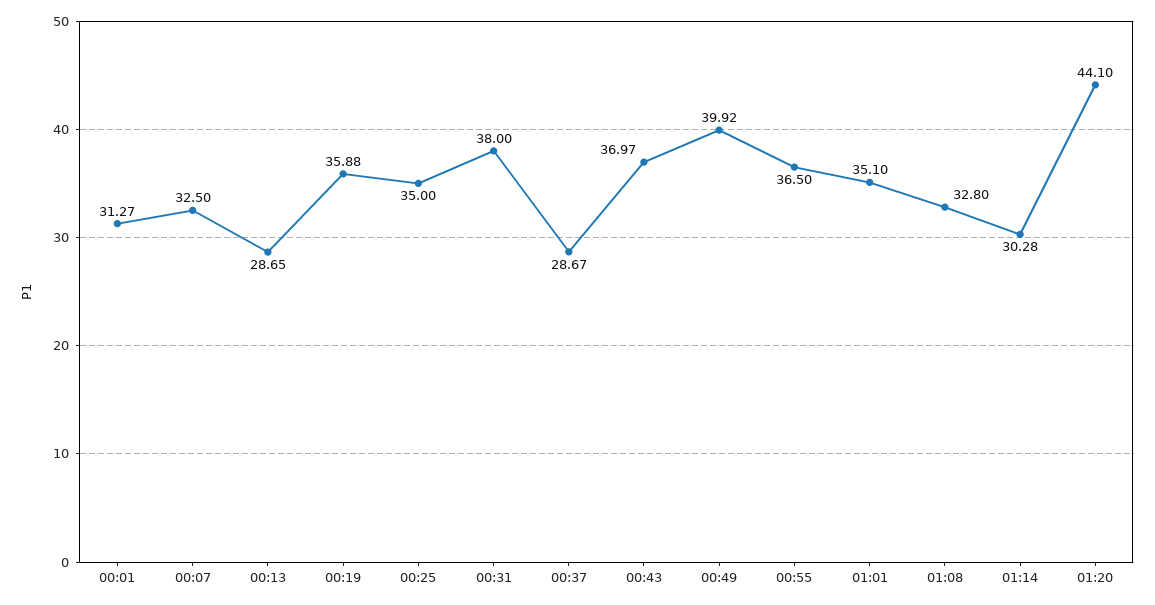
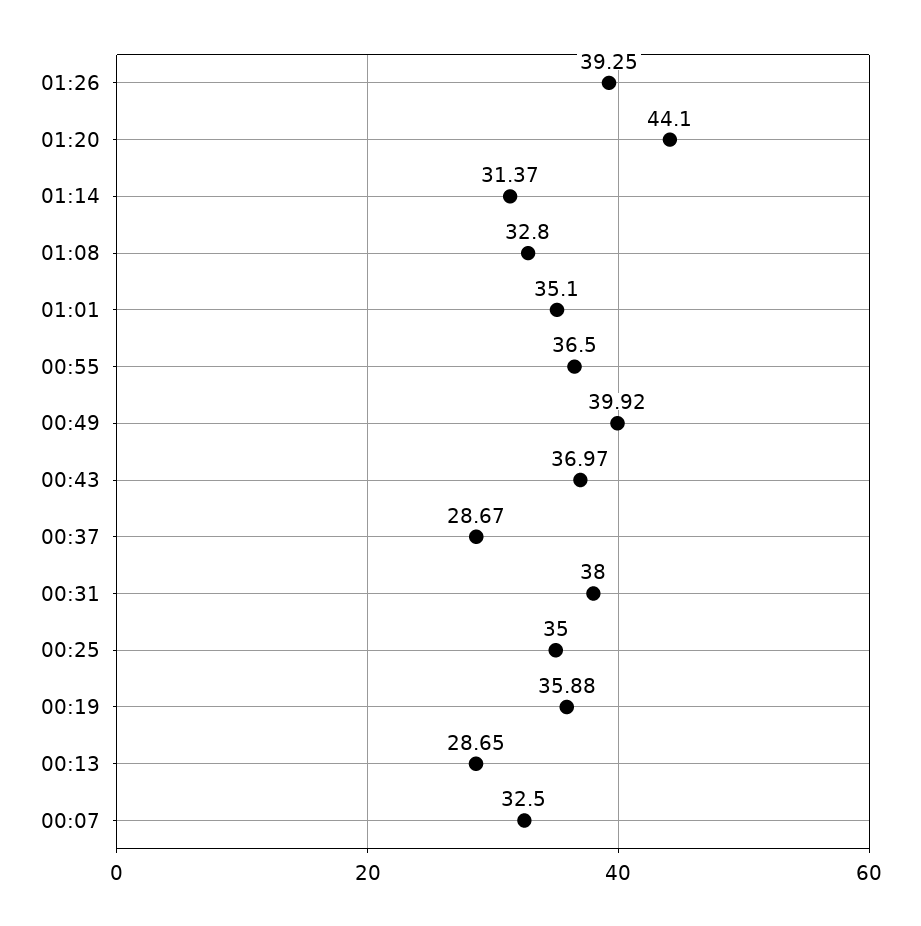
00:01: 31.27 -> none
01:14: 30.28 -> 31.37
01:26: none -> 39.25

